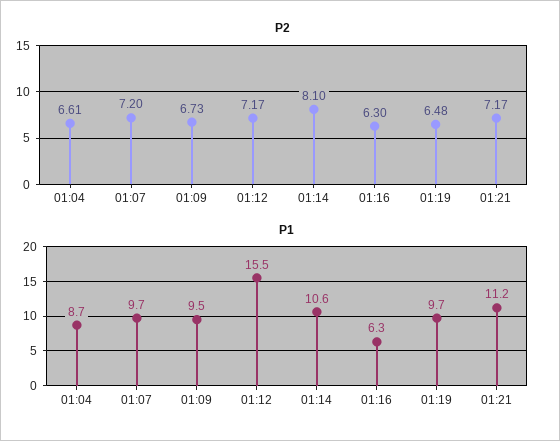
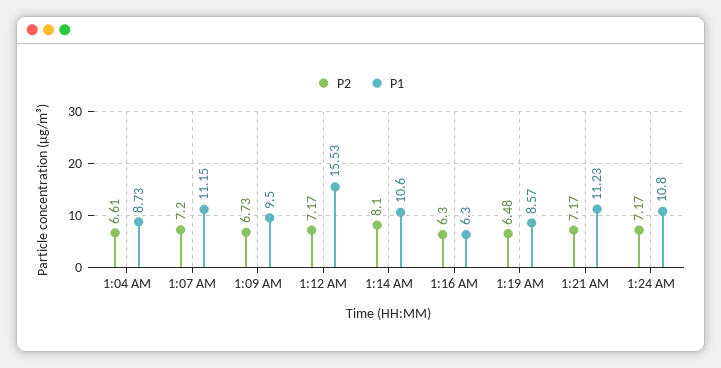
P1, 01:07: 9.7 -> 11.15
P1, 01:19: 9.7 -> 8.57
P2, 1:24 AM: none -> 7.17
P1, 1:24 AM: none -> 10.8

